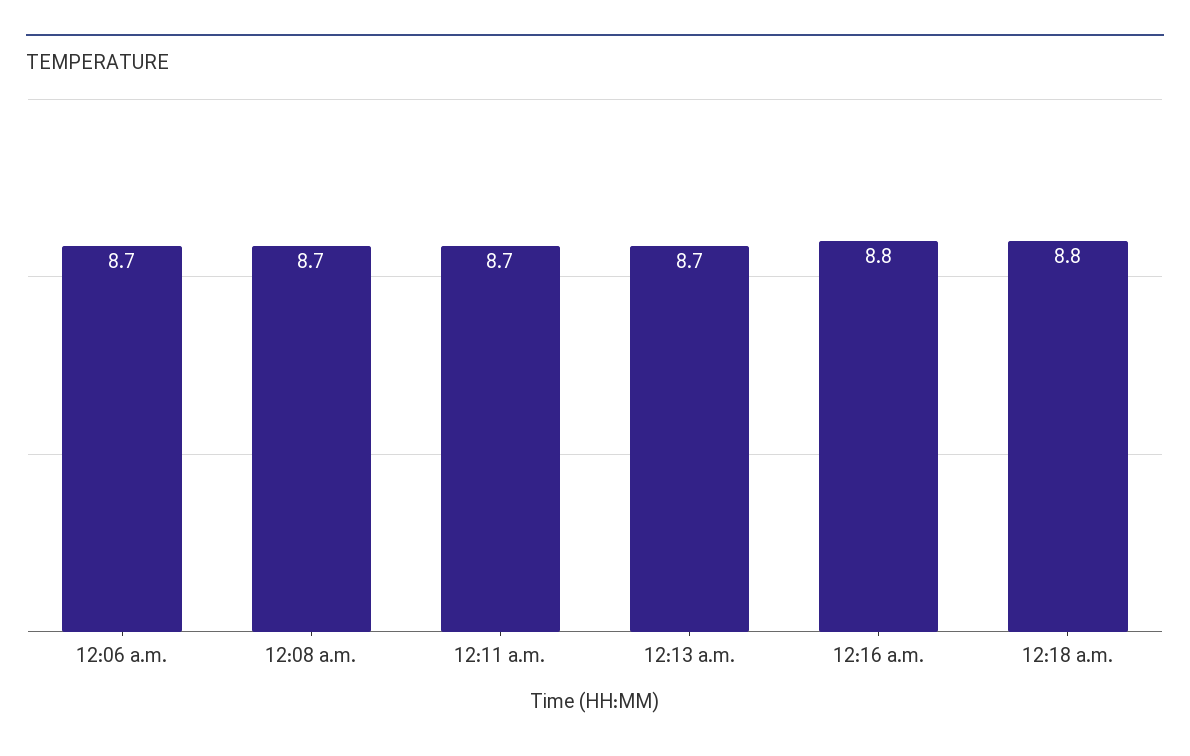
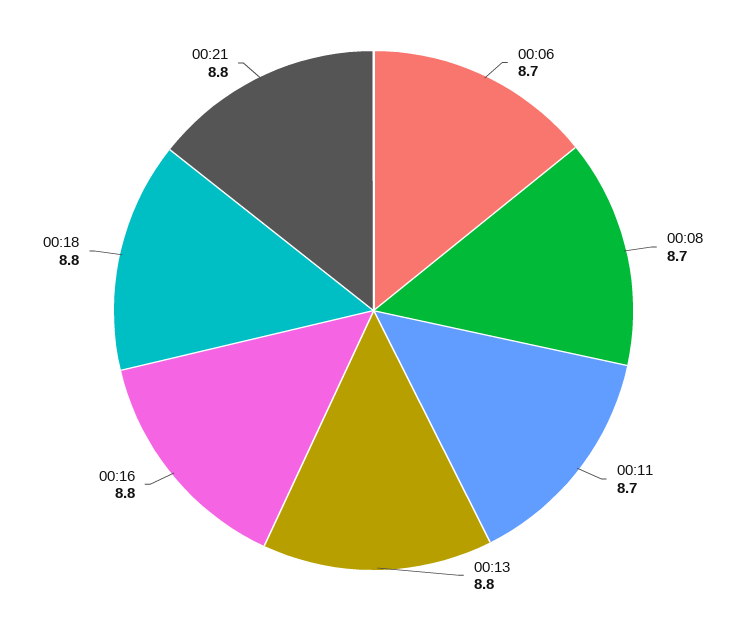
12:13 a.m.: 8.7 -> 8.8
00:21: none -> 8.8

